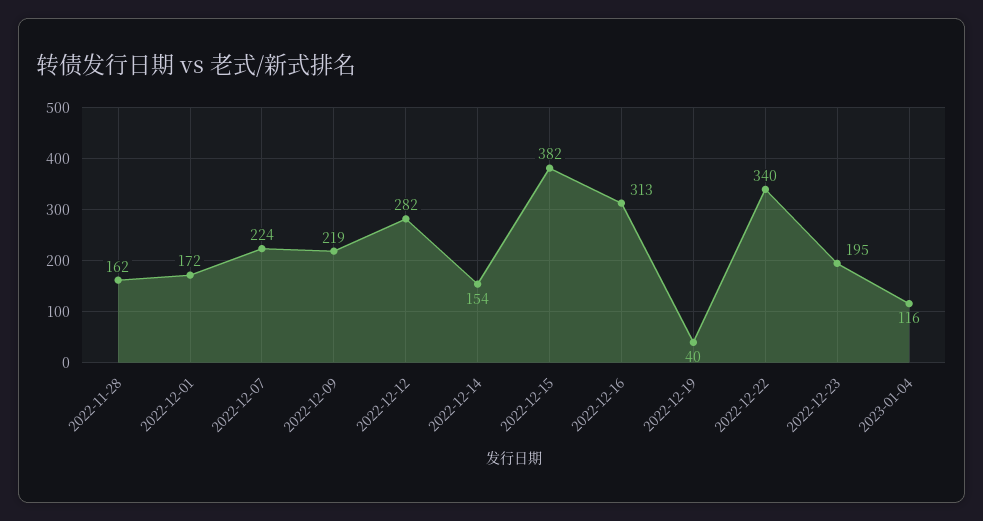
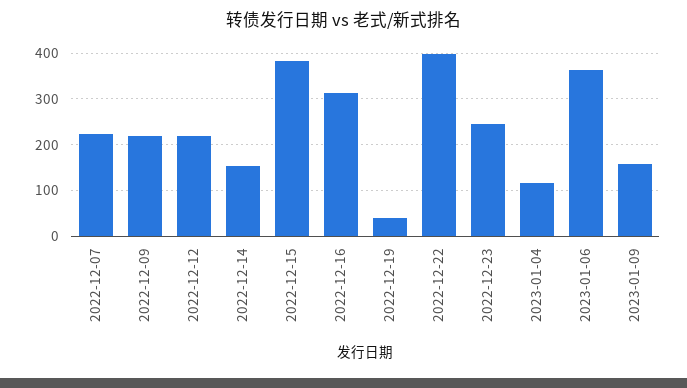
2022-11-28: 162 -> none
2022-12-01: 172 -> none
2022-12-12: 282 -> 220
2022-12-22: 340 -> 400
2022-12-23: 195 -> 240
2023-01-06: none -> 360
2023-01-09: none -> 160

